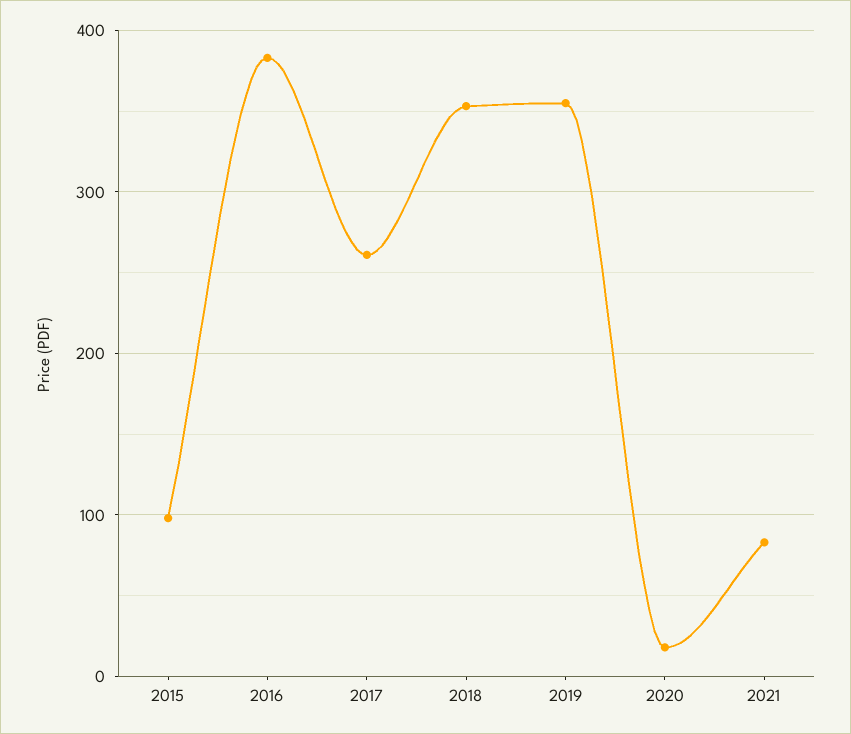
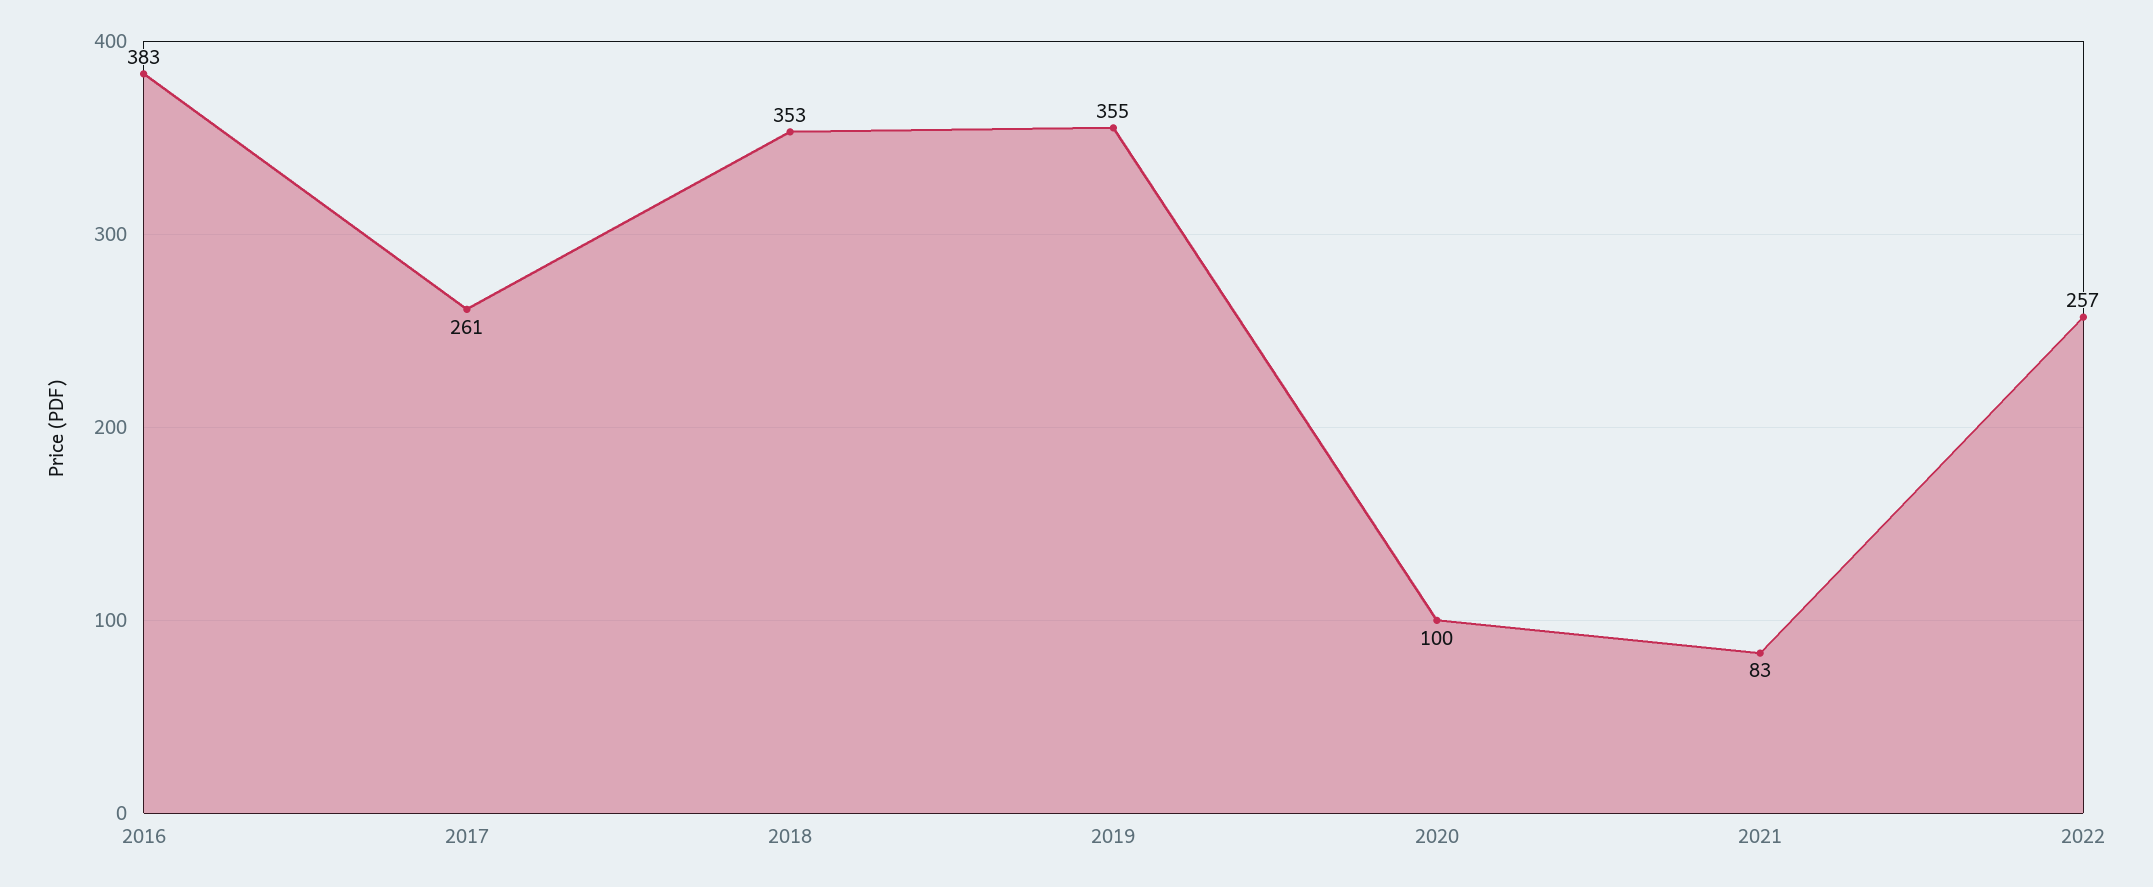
2015: 100 -> none
2020: 20 -> 100
2022: none -> 257

